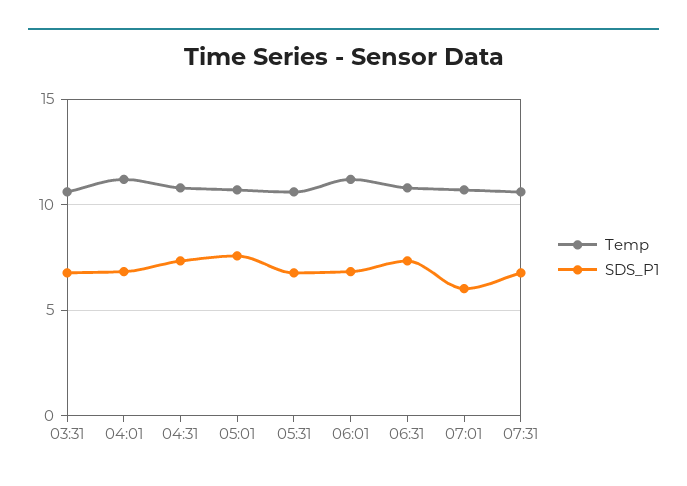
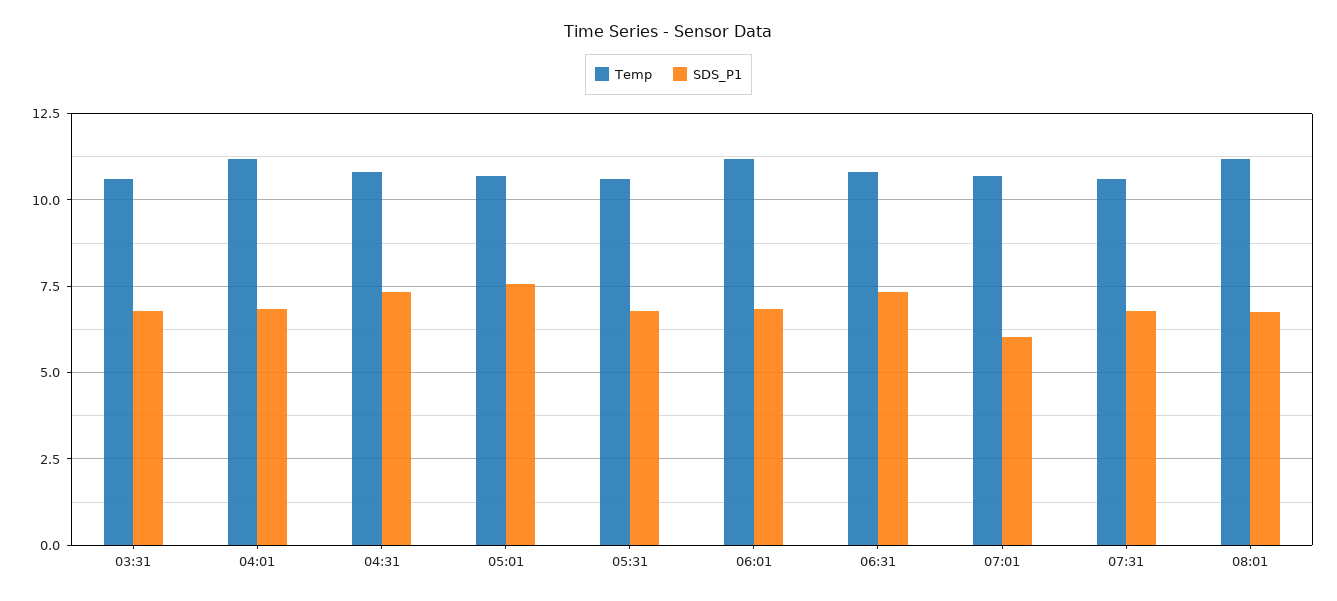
Temp, 08:01: none -> 11.25
SDS_P1, 08:01: none -> 6.75

